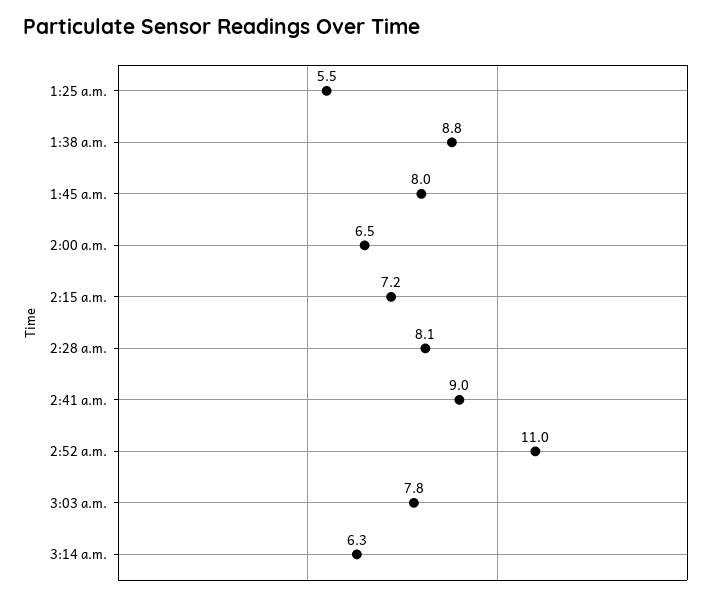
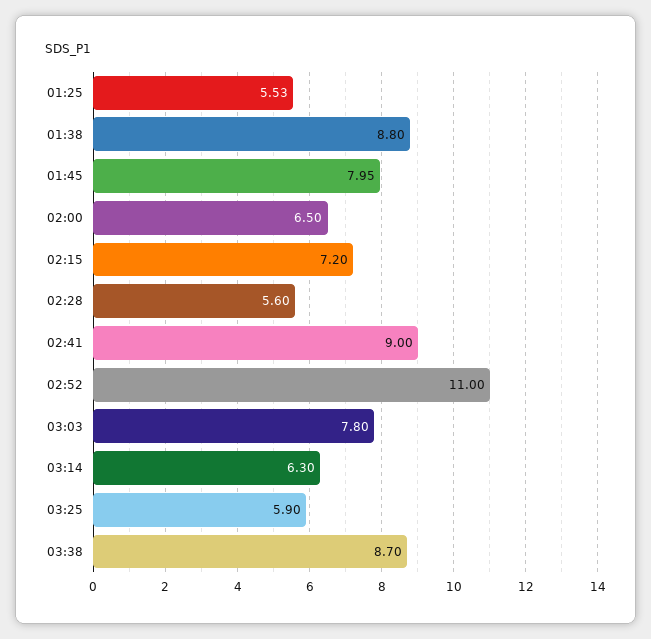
2:28 a.m.: 8.1 -> 5.6
03:25: none -> 5.9
03:38: none -> 8.7

